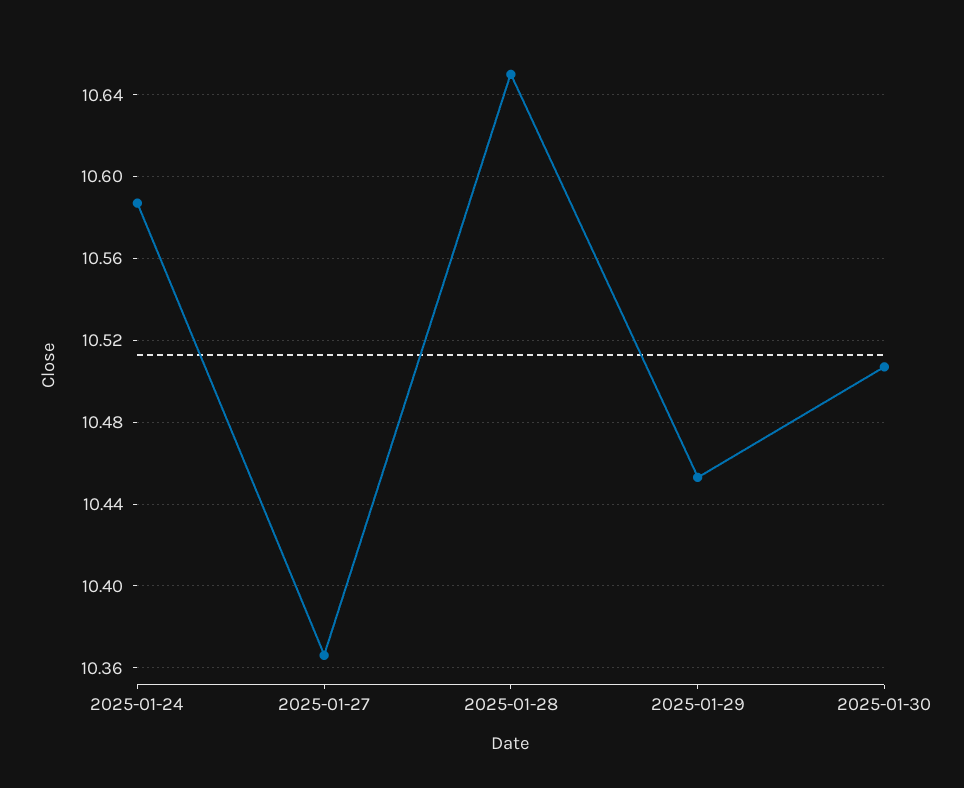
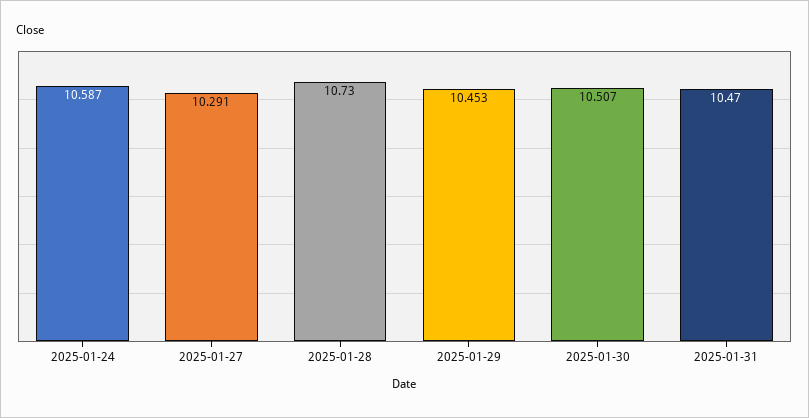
2025-01-27: 10.365 -> 10.291
2025-01-28: 10.65 -> 10.73
2025-01-31: none -> 10.47

